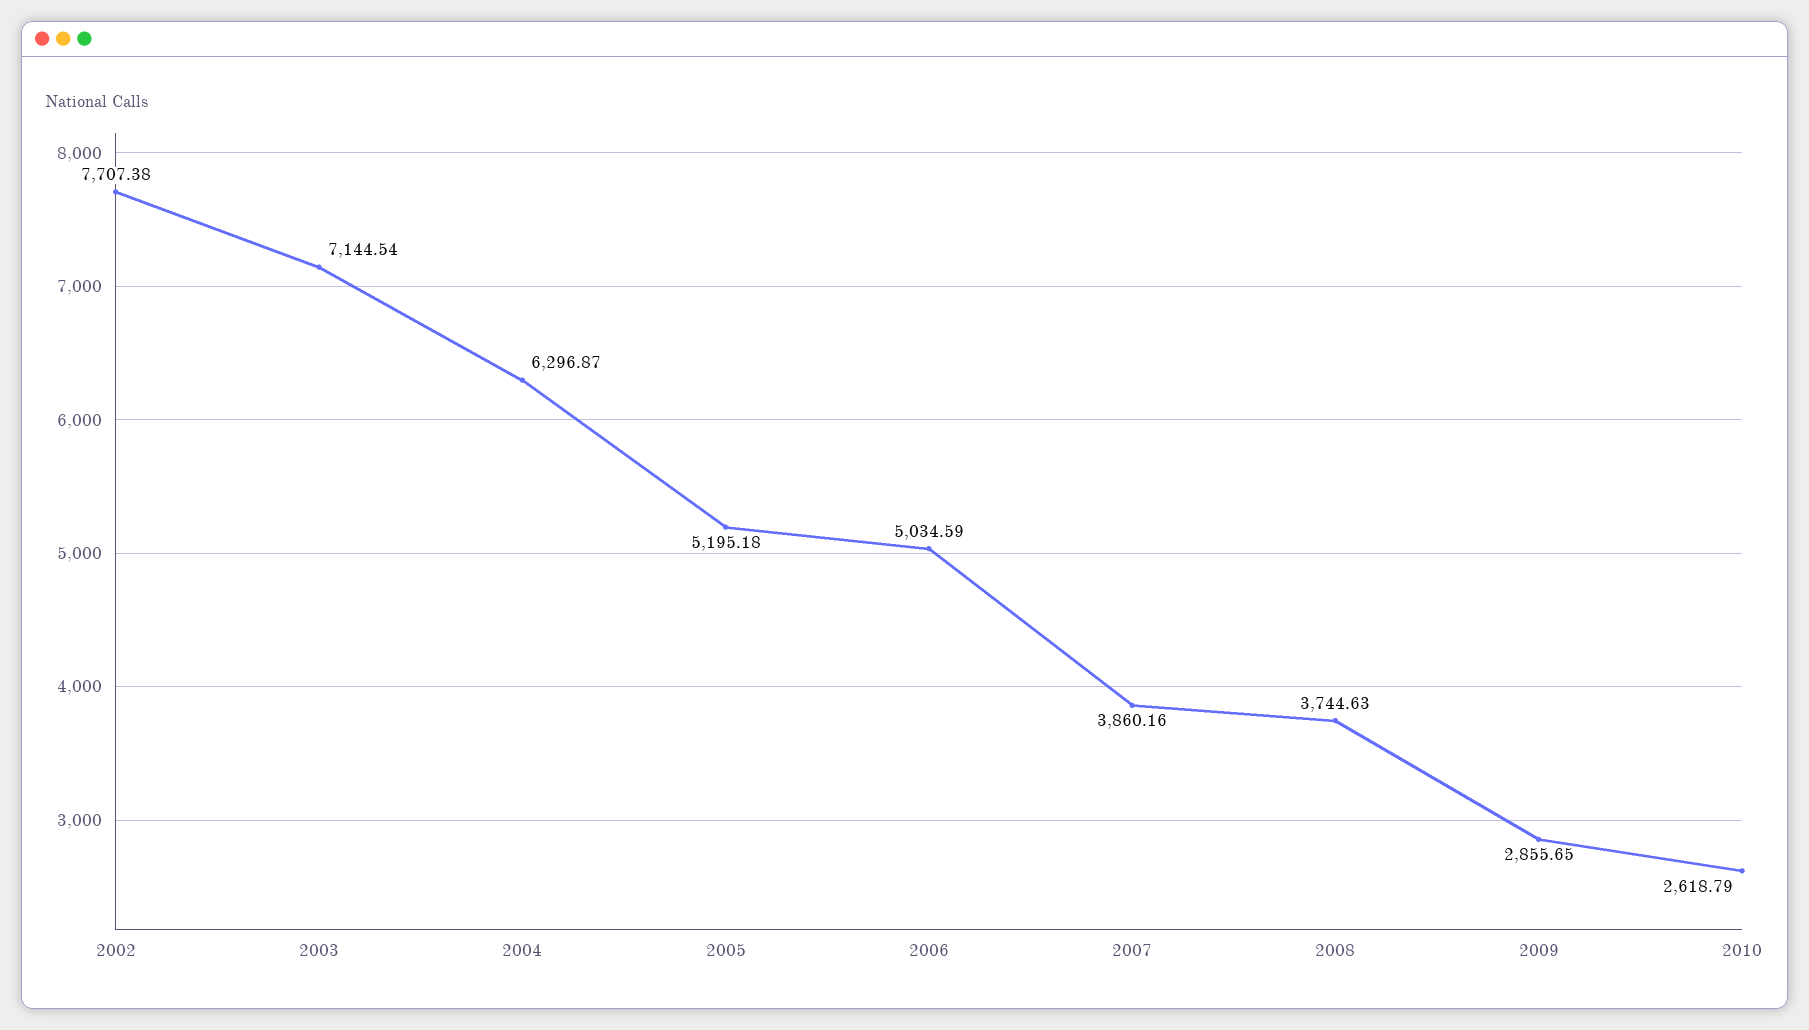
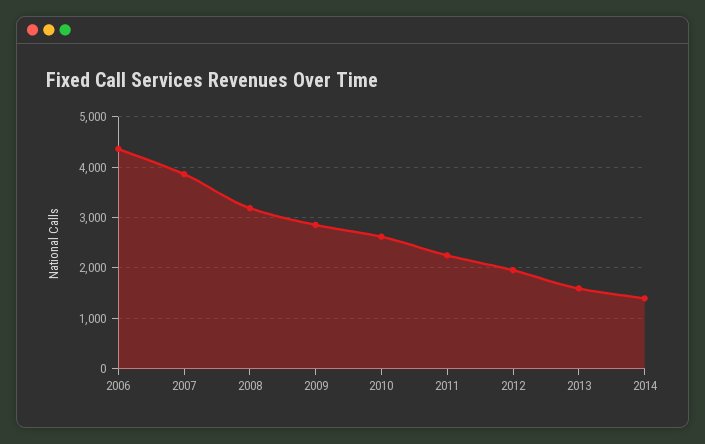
2002: 7707.38 -> none
2003: 7144.54 -> none
2004: 6296.87 -> none
2005: 5195.18 -> none
2006: 5034.59 -> 4400
2008: 3744.63 -> 3200
2011: none -> 2200
2012: none -> 2000
2013: none -> 1600
2014: none -> 1400

